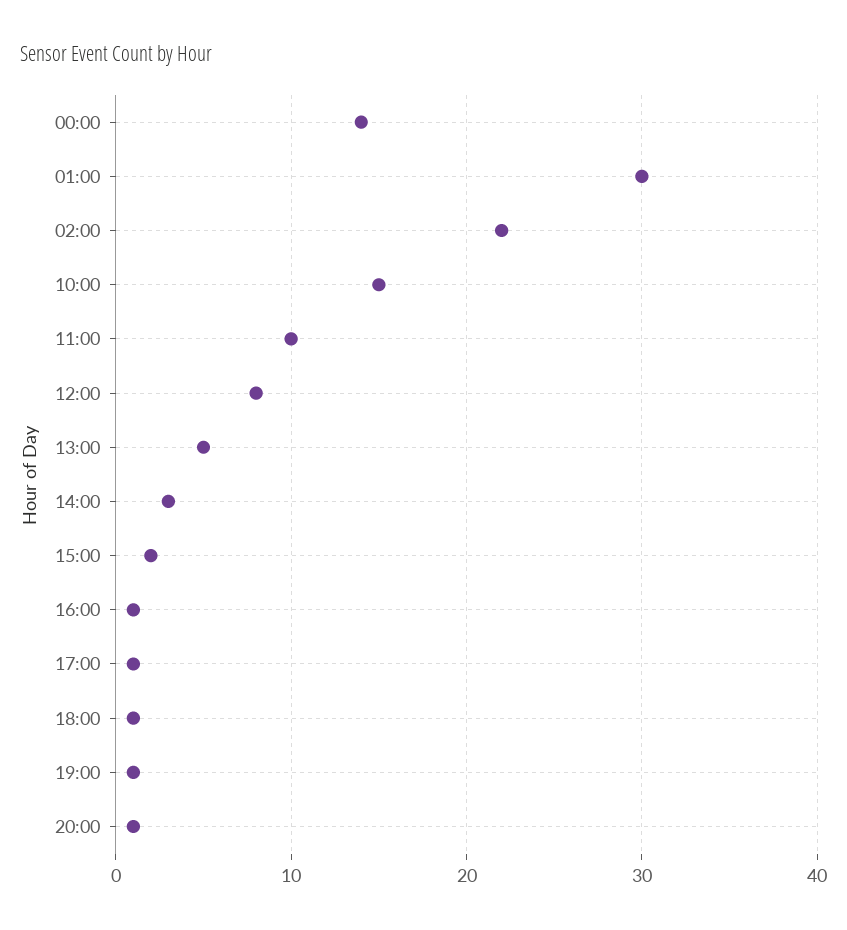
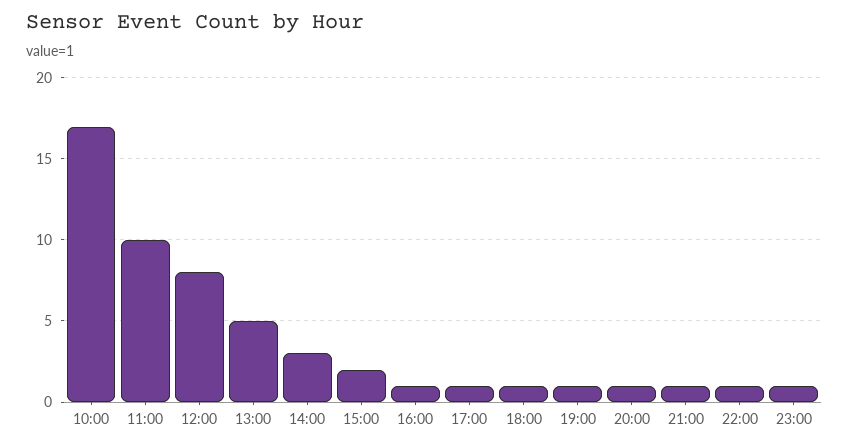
00:00: 14 -> none
01:00: 30 -> none
02:00: 22 -> none
10:00: 15 -> 17
21:00: none -> 1
22:00: none -> 1
23:00: none -> 1

